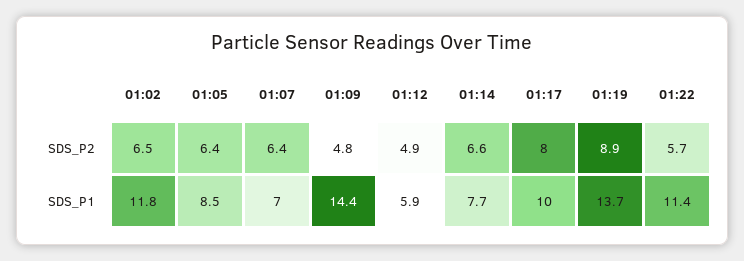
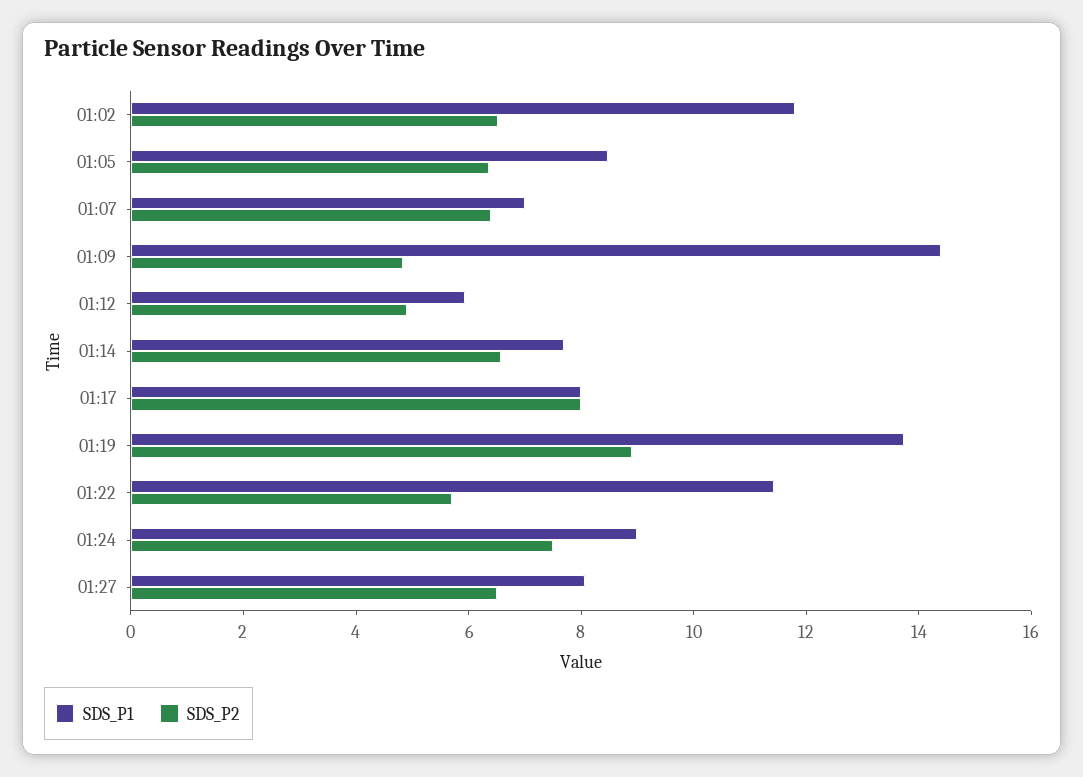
SDS_P1, 01:17: 10 -> 8
SDS_P1, 01:24: none -> 9
SDS_P2, 01:24: none -> 7.5
SDS_P1, 01:27: none -> 8
SDS_P2, 01:27: none -> 6.5

